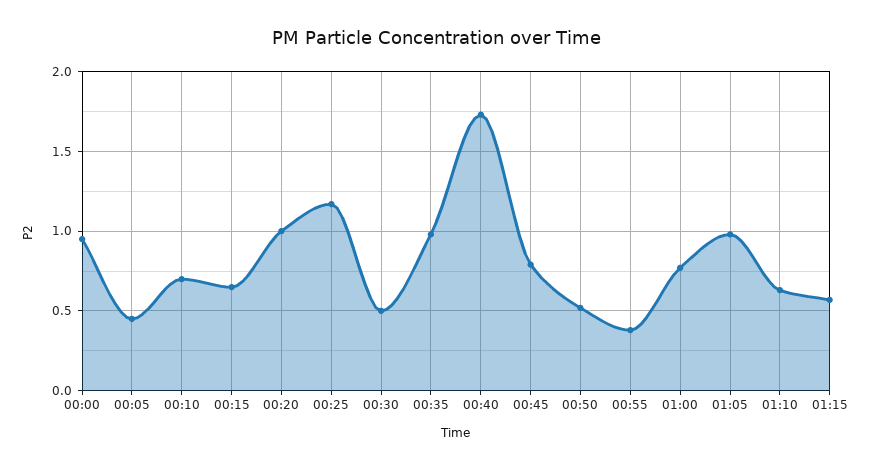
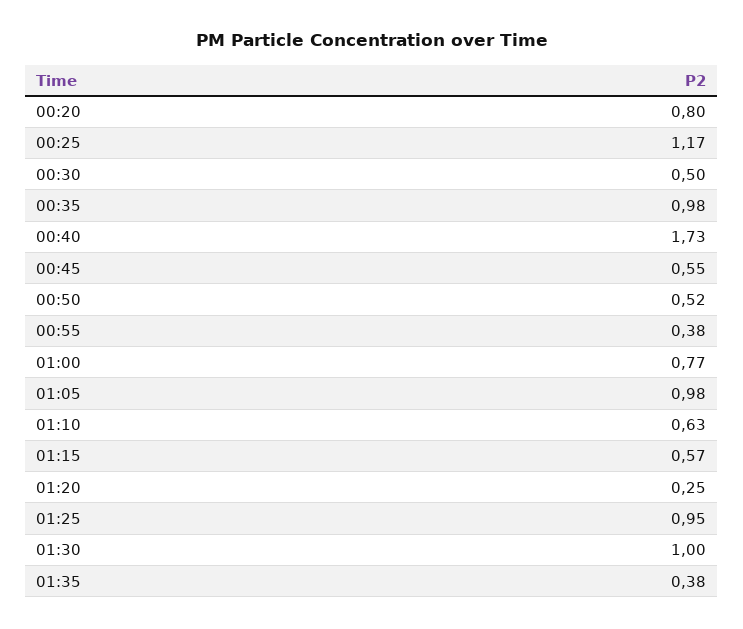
00:00: 0.95 -> none
00:05: 0.45 -> none
00:10: 0.7 -> none
00:15: 0.65 -> none
00:20: 1 -> 0.8
00:45: 0.8 -> 0.55
01:20: none -> 0.25
01:25: none -> 0.95
01:30: none -> 1
01:35: none -> 0.38

